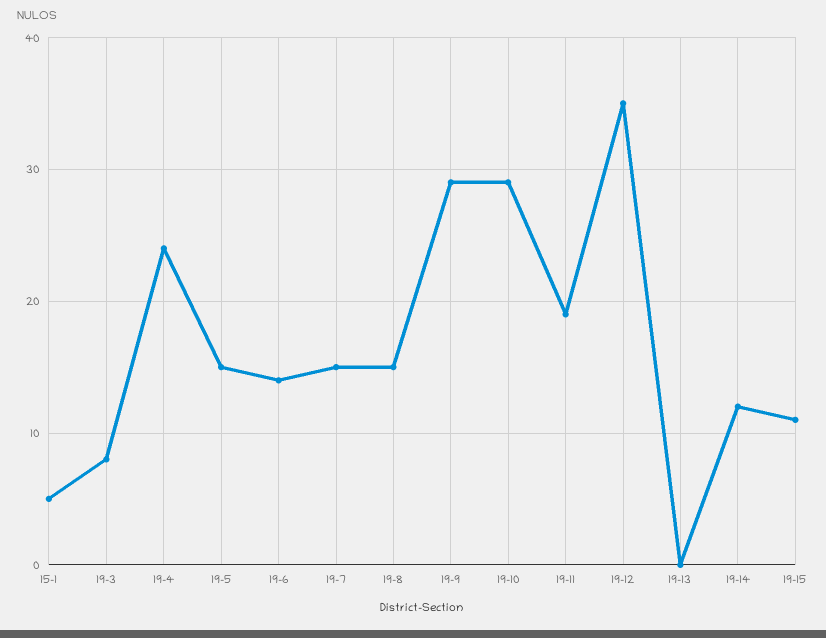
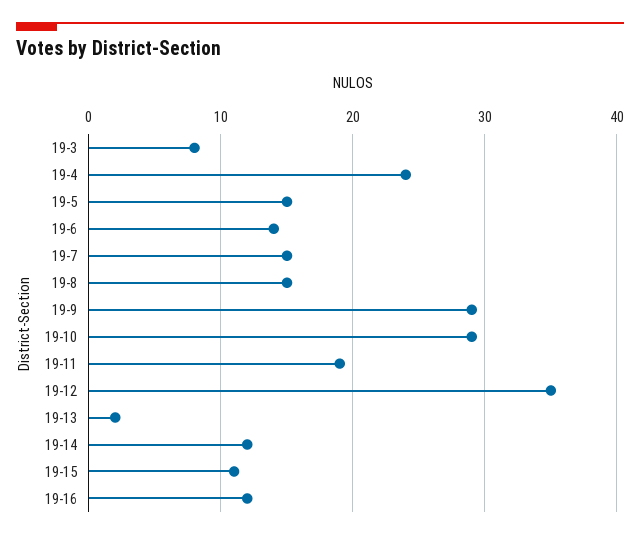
15-1: 5 -> none
19-13: 0 -> 2
19-16: none -> 12

